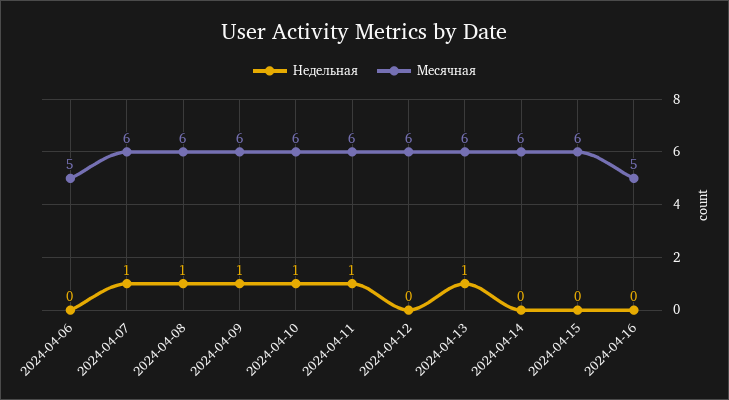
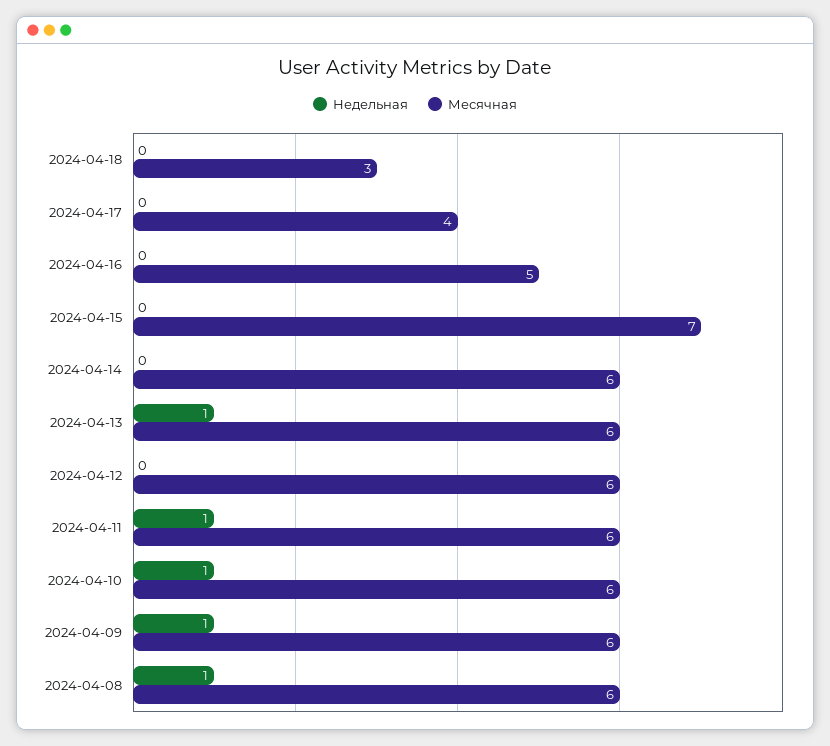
Недельная, 2024-04-06: 0 -> none
Месячная, 2024-04-06: 5 -> none
Недельная, 2024-04-07: 1 -> none
Месячная, 2024-04-07: 6 -> none
Месячная, 2024-04-15: 6 -> 7
Недельная, 2024-04-18: none -> 0
Месячная, 2024-04-18: none -> 3
Недельная, 2024-04-17: none -> 0
Месячная, 2024-04-17: none -> 4

